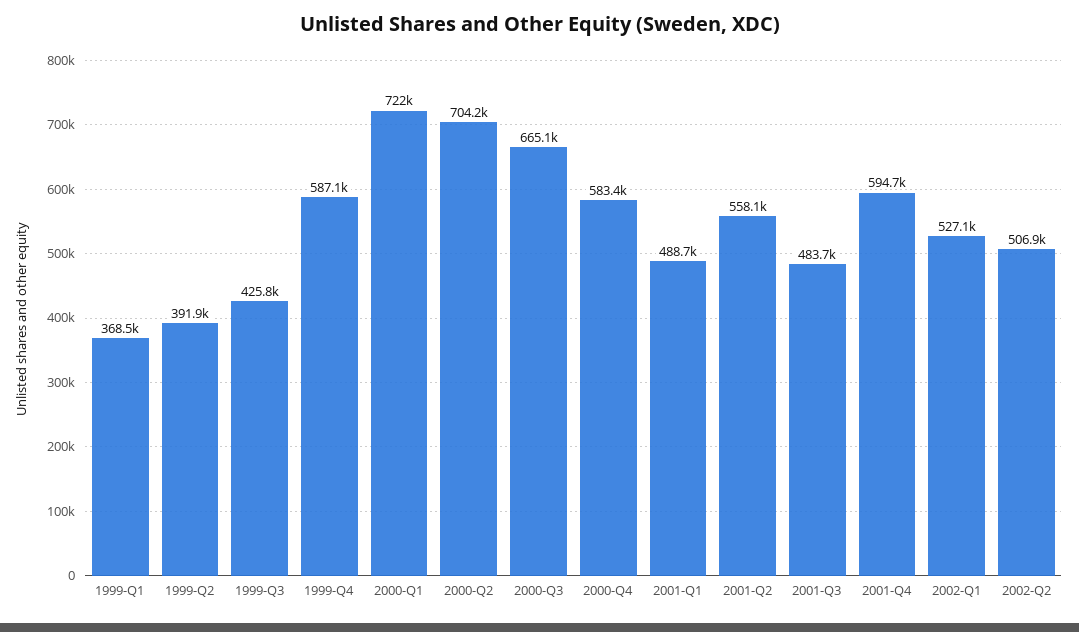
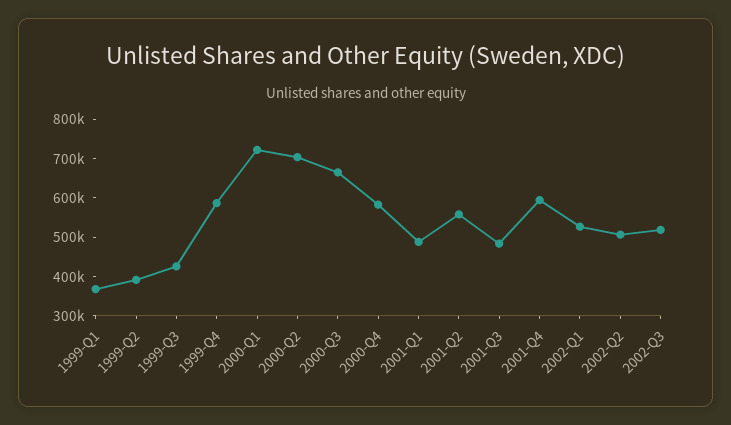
2002-Q3: none -> 525000

